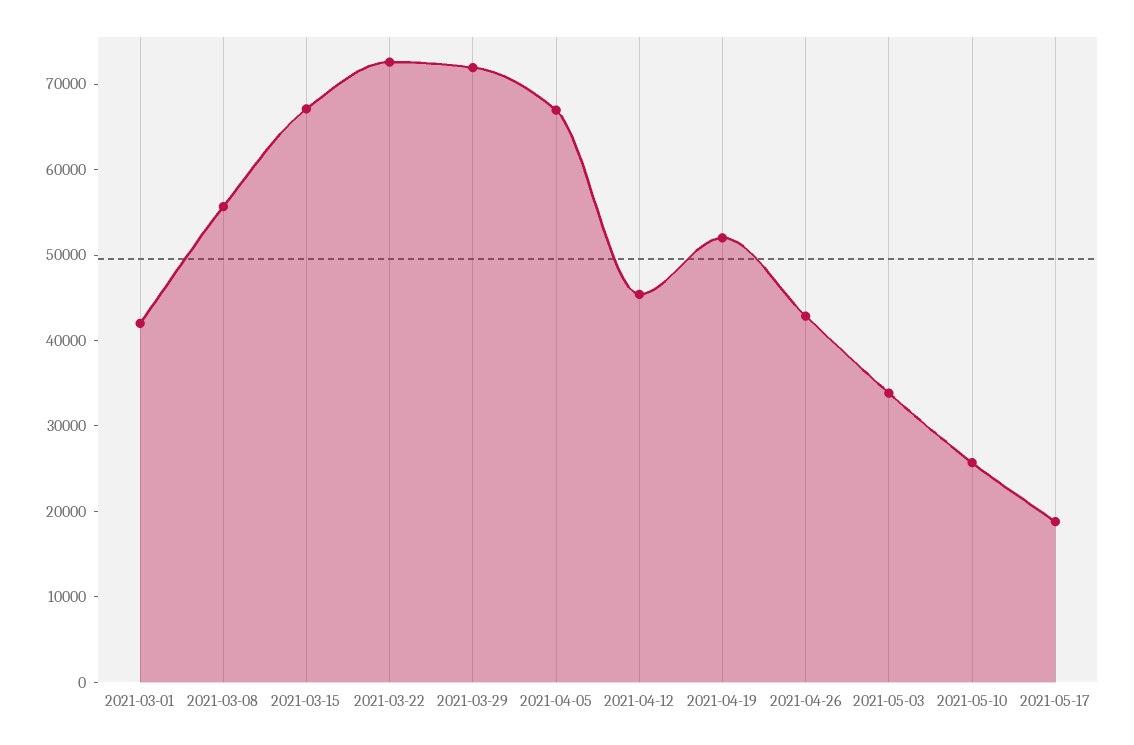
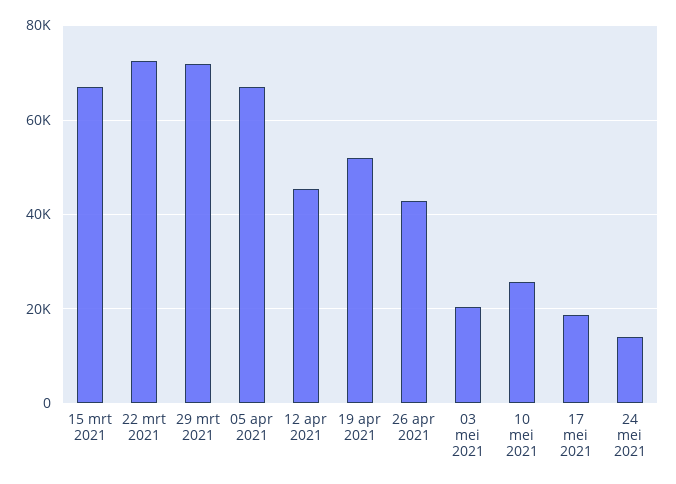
2021-03-01: 42000 -> none
2021-03-08: 56000 -> none
2021-05-03: 34000 -> 20000
24 mei 2021: none -> 14000

